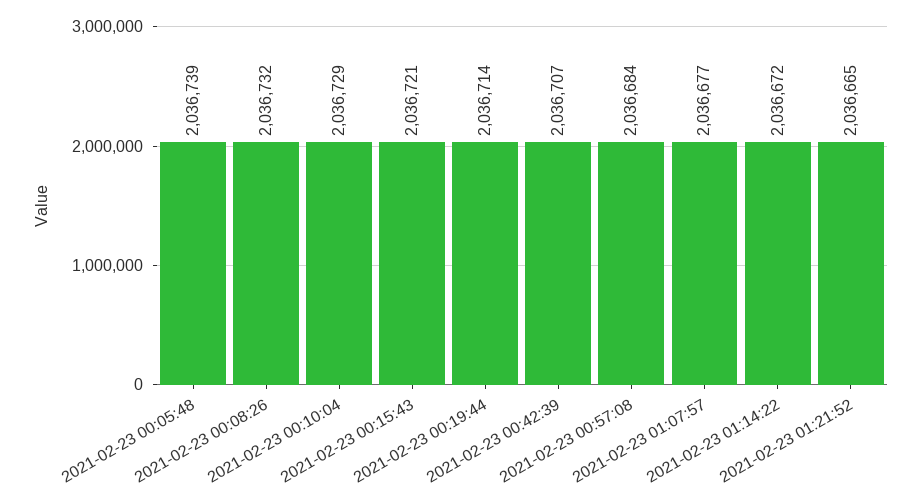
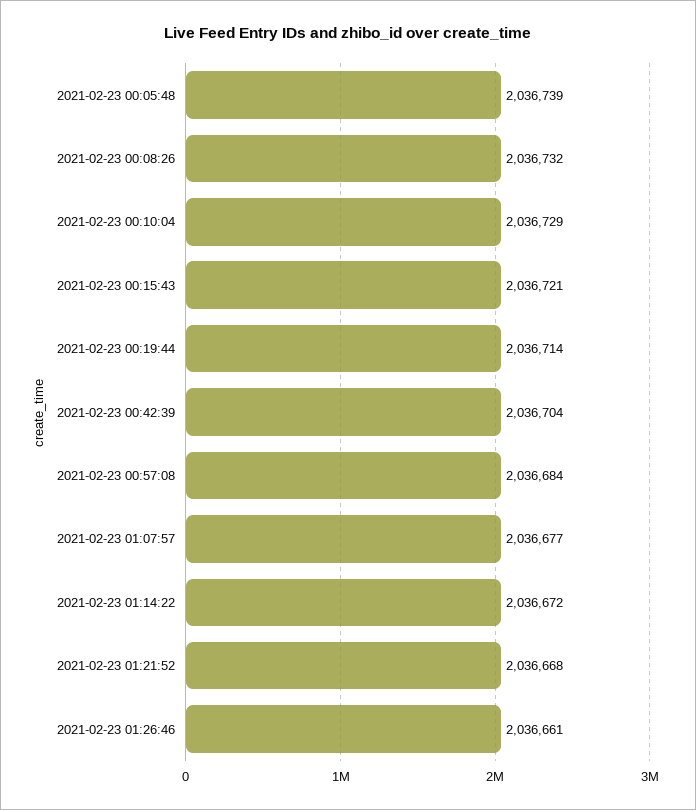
2021-02-23 00:42:39: 2036707 -> 2036704
2021-02-23 01:21:52: 2036665 -> 2036668
2021-02-23 01:26:46: none -> 2036661

